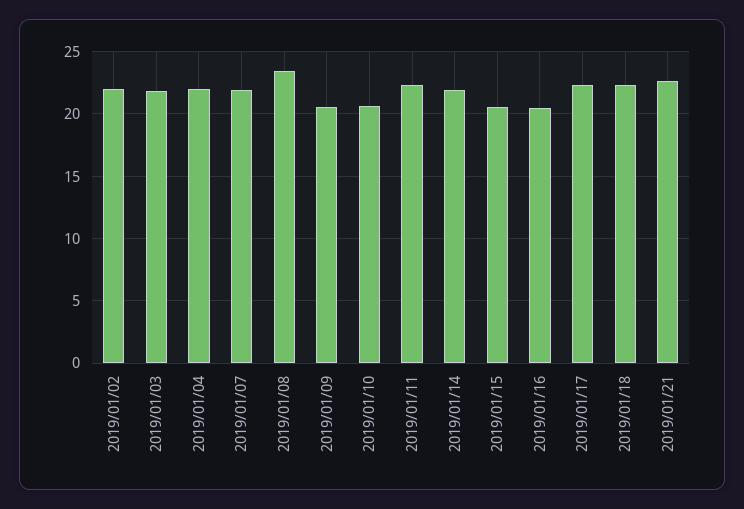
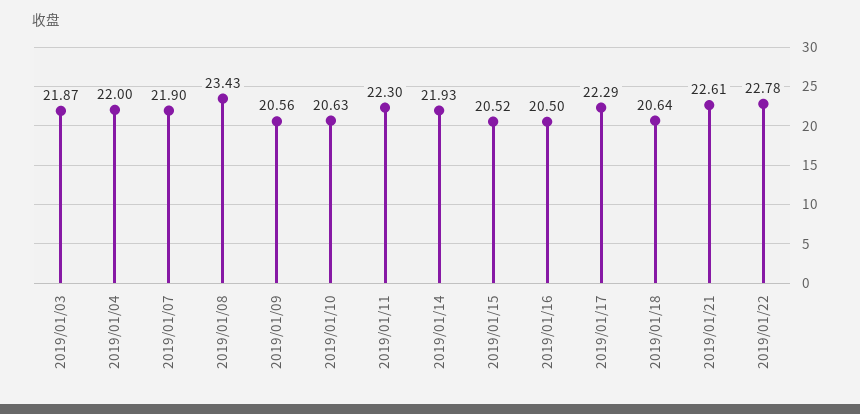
2019/01/02: 22 -> none
2019/01/18: 22.5 -> 20.64
2019/01/22: none -> 22.78

